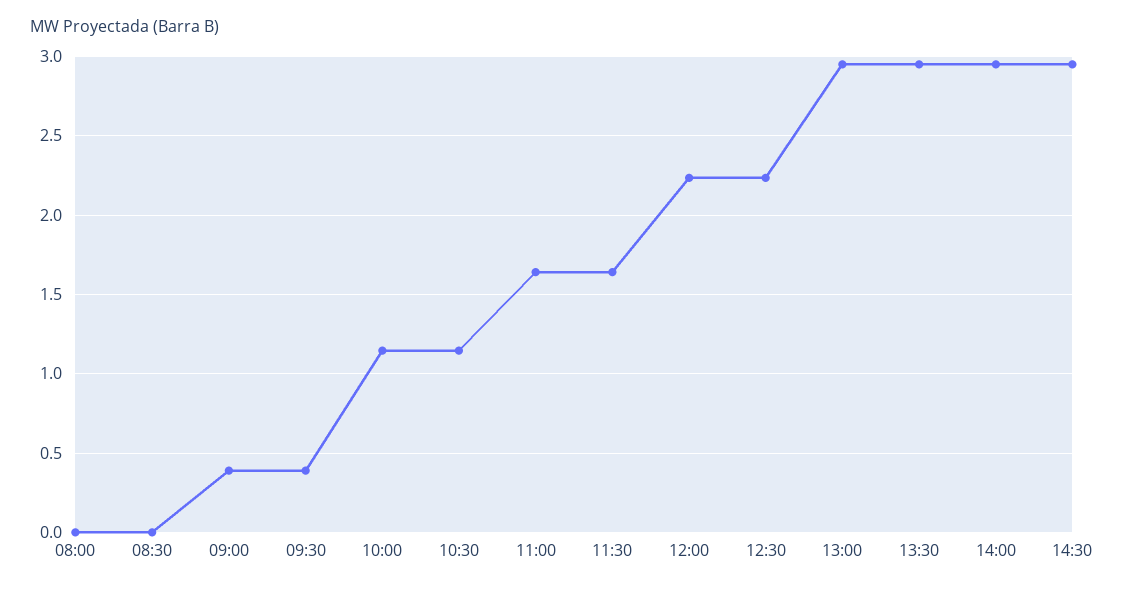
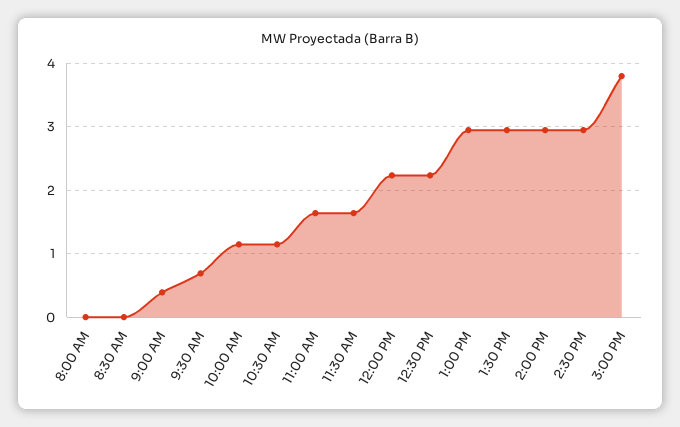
09:30: 0.4 -> 0.7
3:00 PM: none -> 3.8

